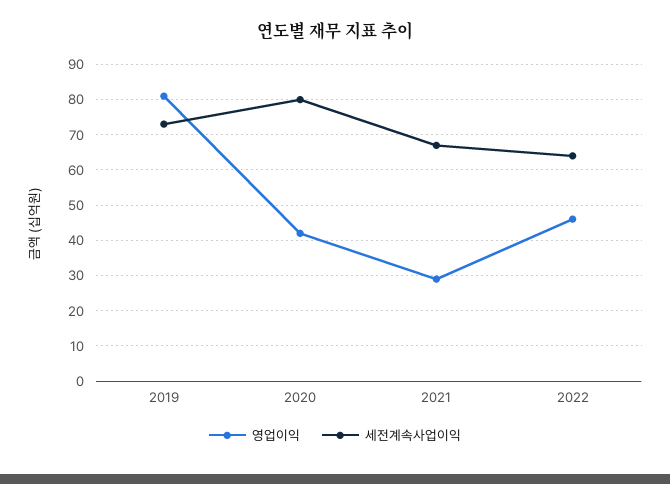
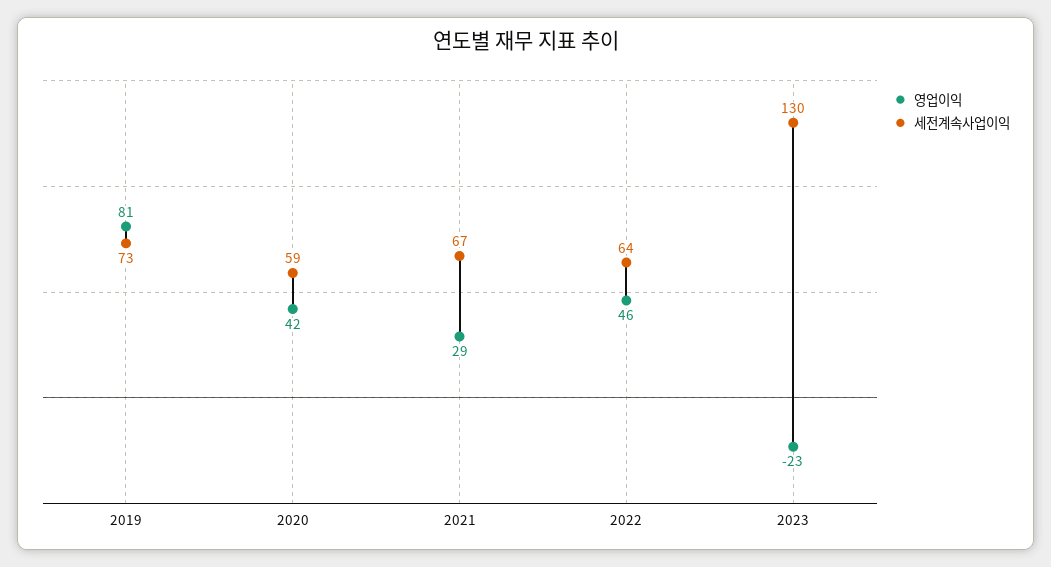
세전계속사업이익, 2020: 80 -> 59
영업이익, 2023: none -> -23
세전계속사업이익, 2023: none -> 130

